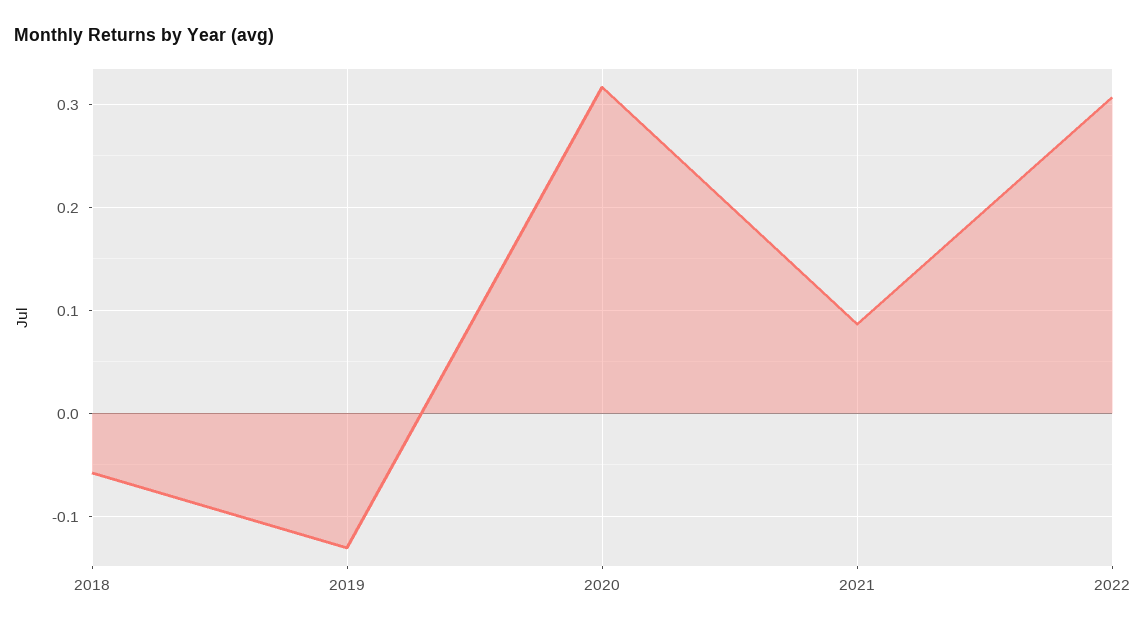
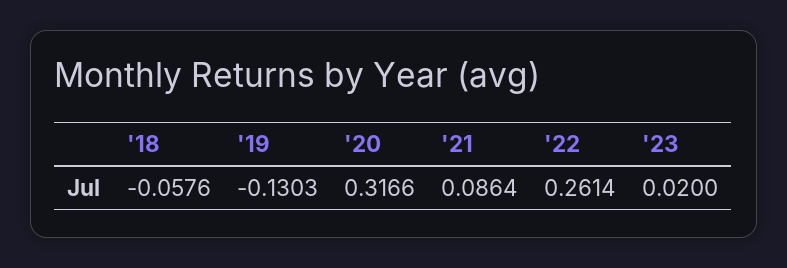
2022: 0.31 -> 0.2614
'23: none -> 0.02

